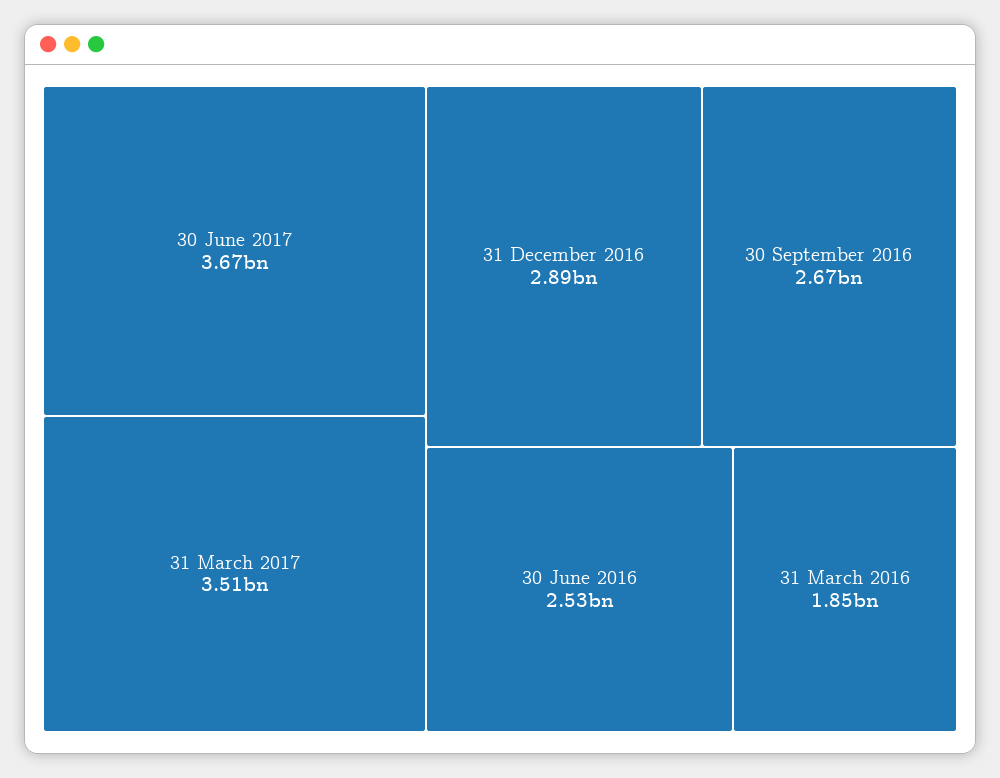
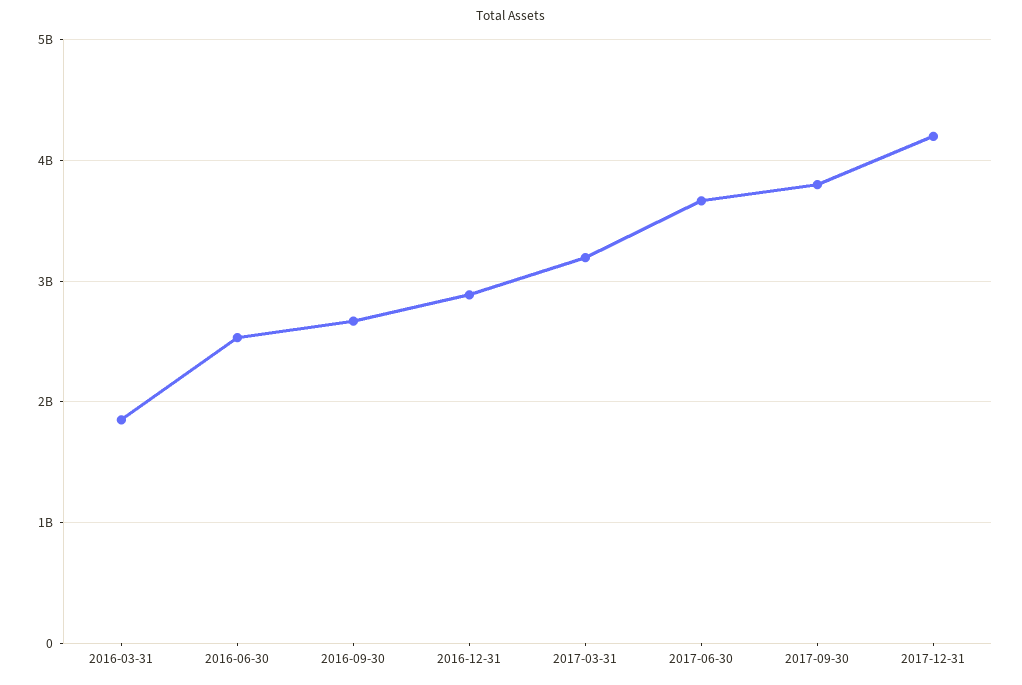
31 March 2017: 3510000000 -> 3200000000
2017-09-30: none -> 3800000000
2017-12-31: none -> 4200000000

